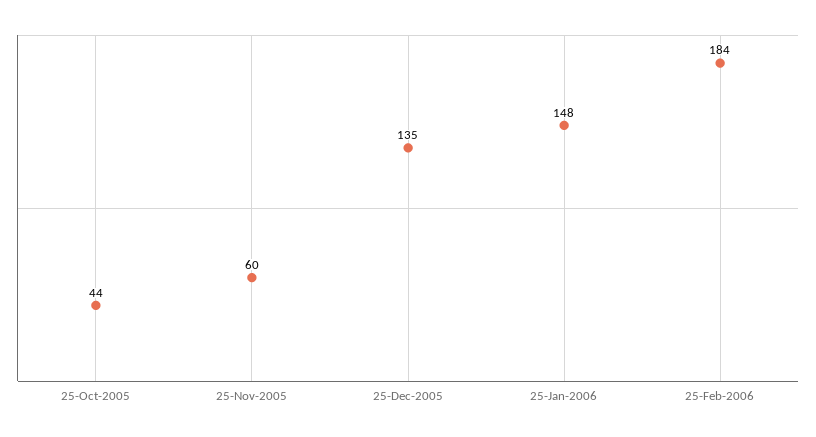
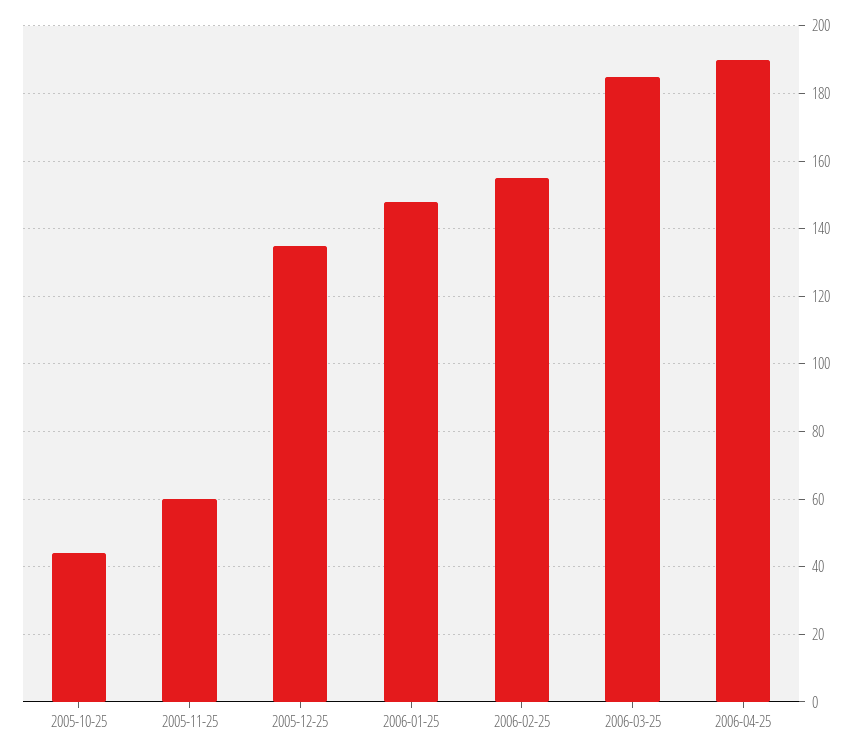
25-Feb-2006: 184 -> 155
2006-03-25: none -> 185
2006-04-25: none -> 190

